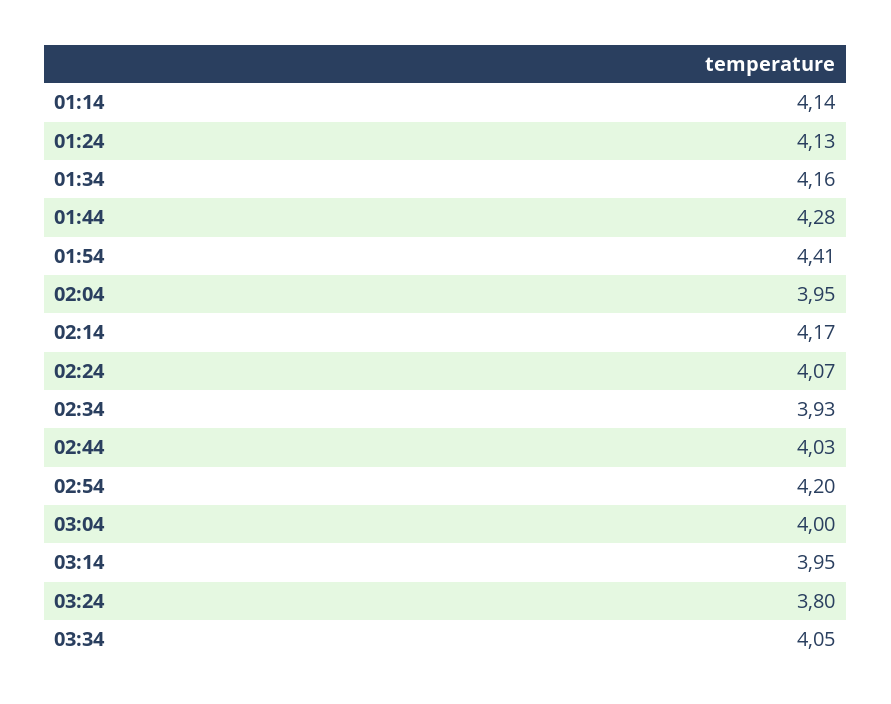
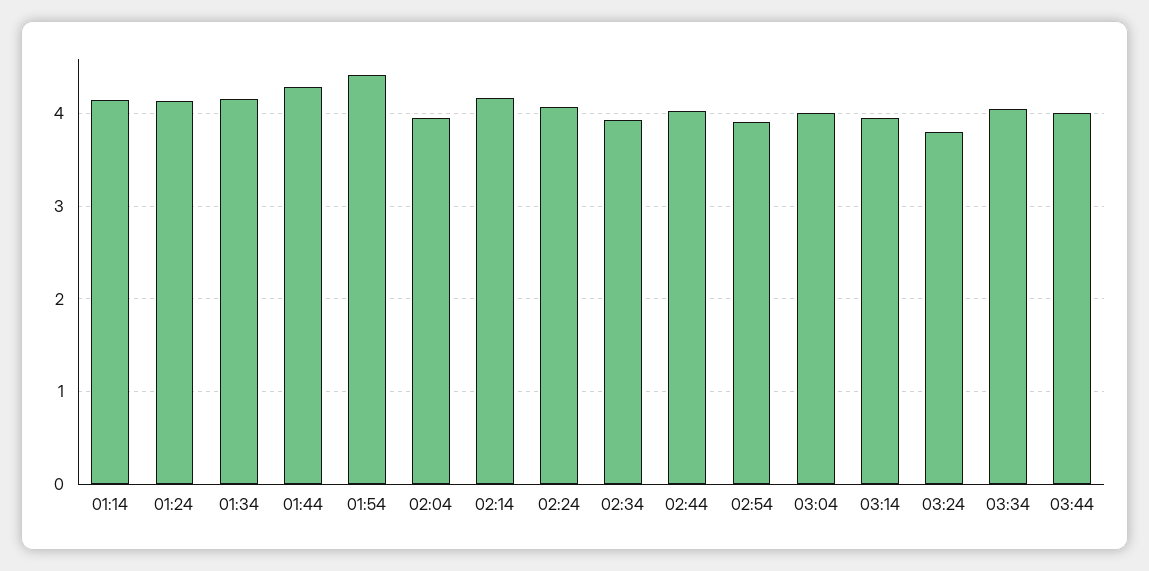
02:54: 4.2 -> 3.9
03:44: none -> 4

